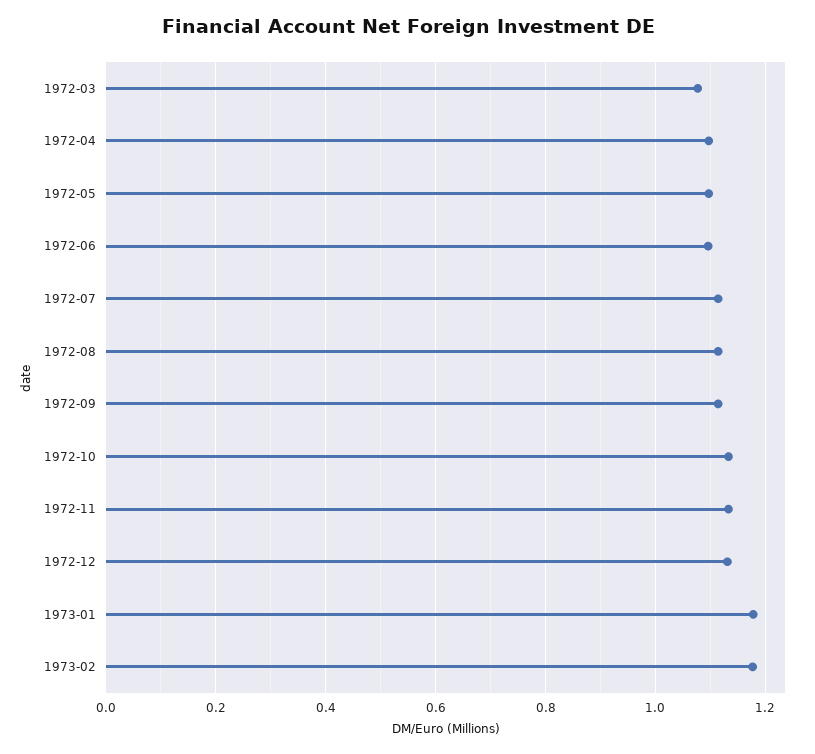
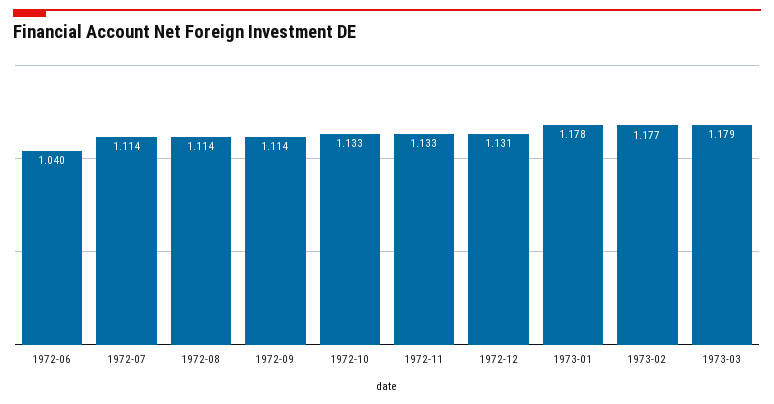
1972-03: 1.08 -> none
1972-04: 1.1 -> none
1972-05: 1.1 -> none
1972-06: 1.1 -> 1.04
1973-03: none -> 1.179

